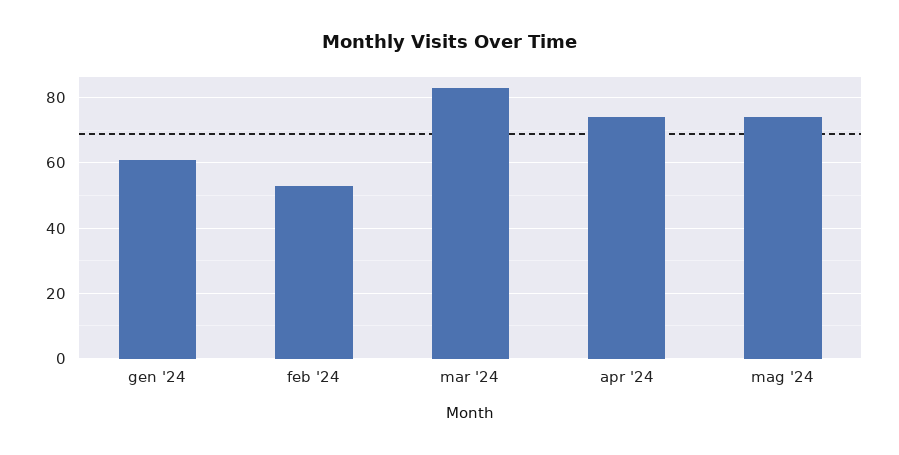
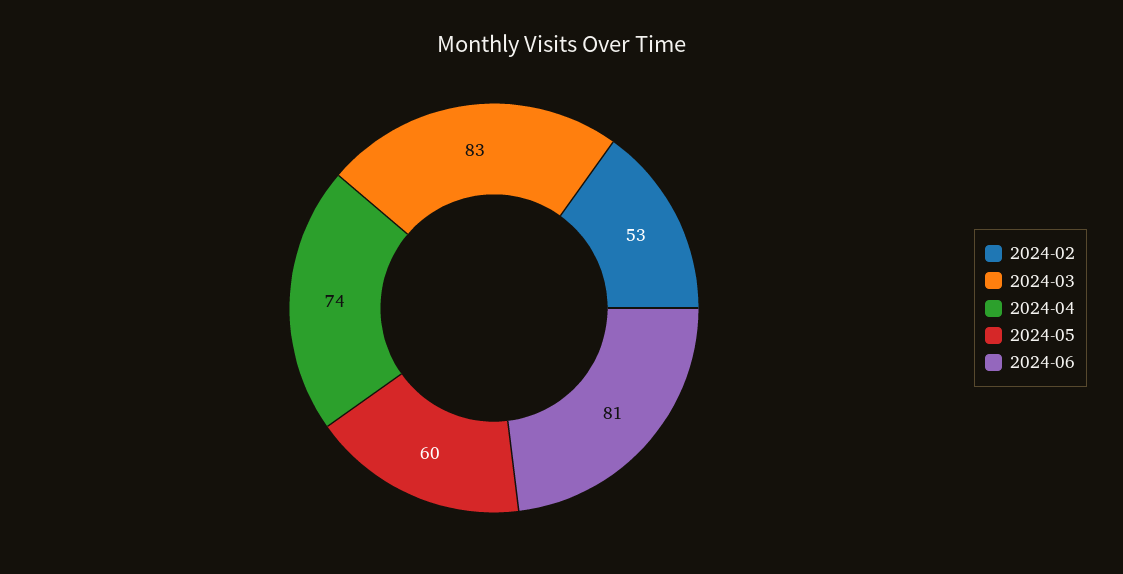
gen '24: 60 -> none
mag '24: 75 -> 60
2024-06: none -> 81

